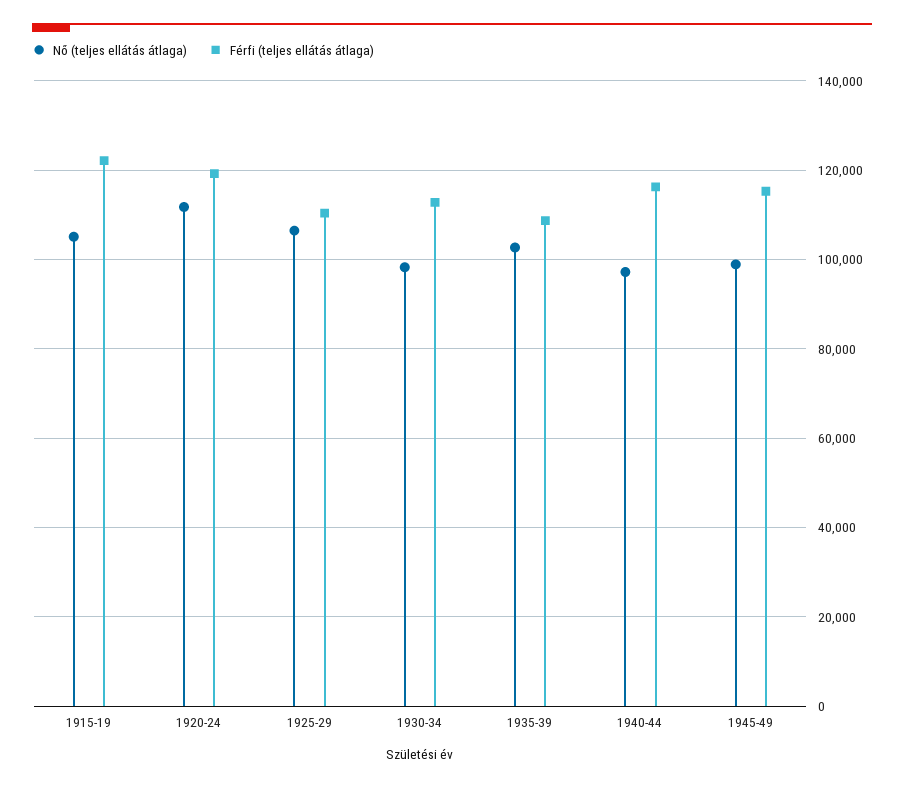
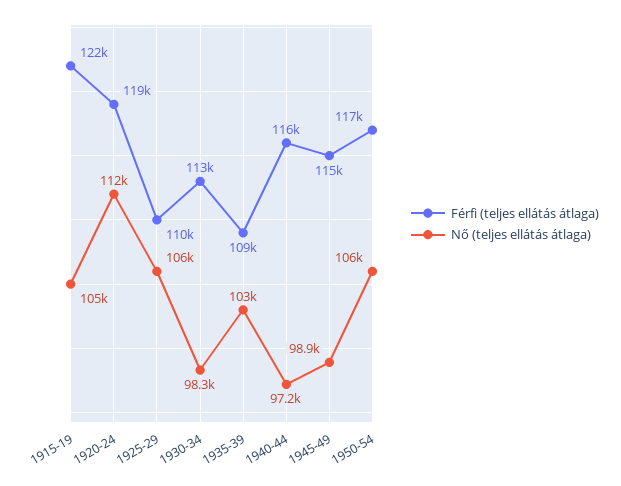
Férfi (teljes ellátás átlaga), 1950-54: none -> 117000
Nő (teljes ellátás átlaga), 1950-54: none -> 106000

